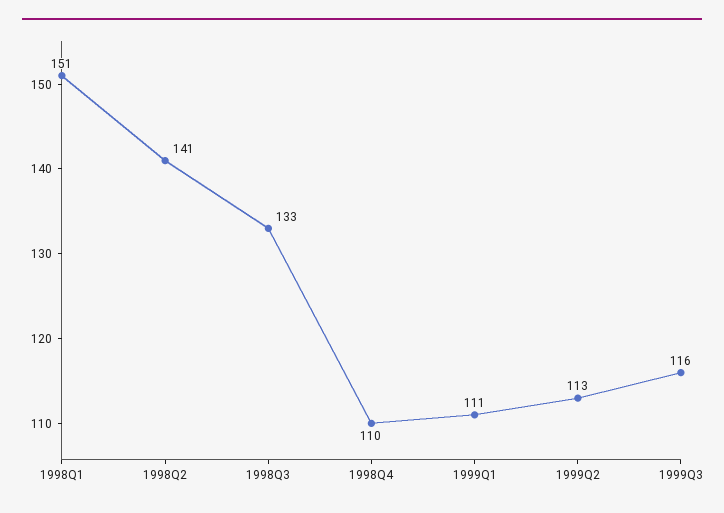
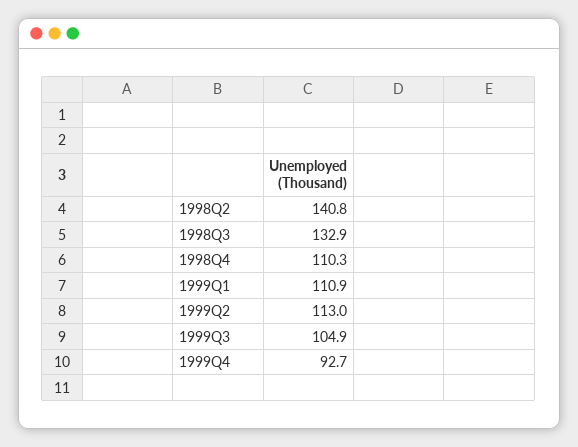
1998Q1: 151 -> none
1999Q3: 116 -> 104.9
1999Q4: none -> 92.7

